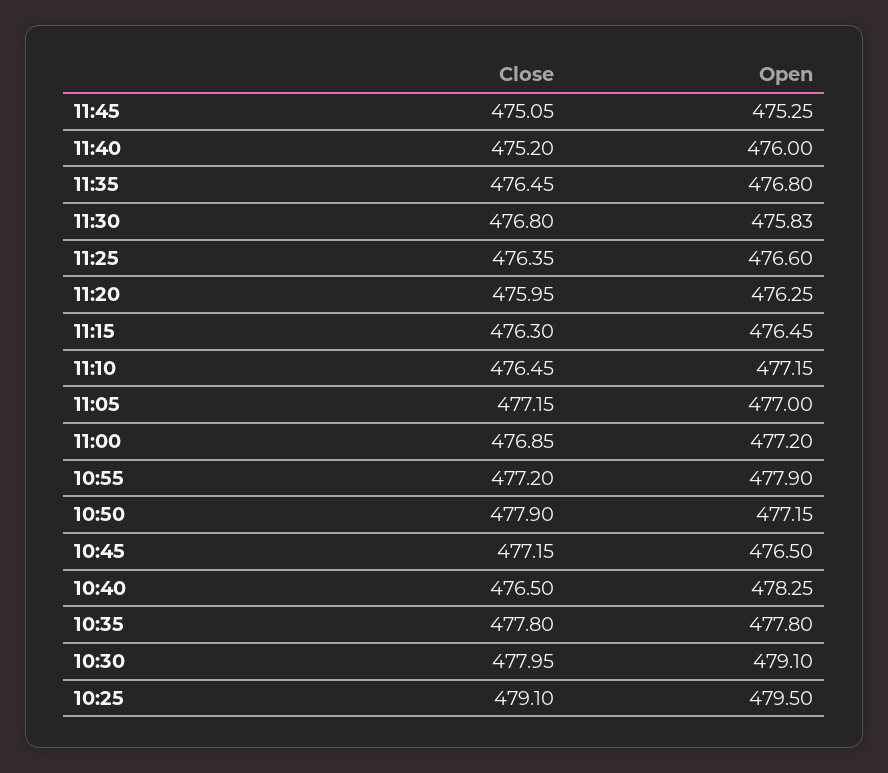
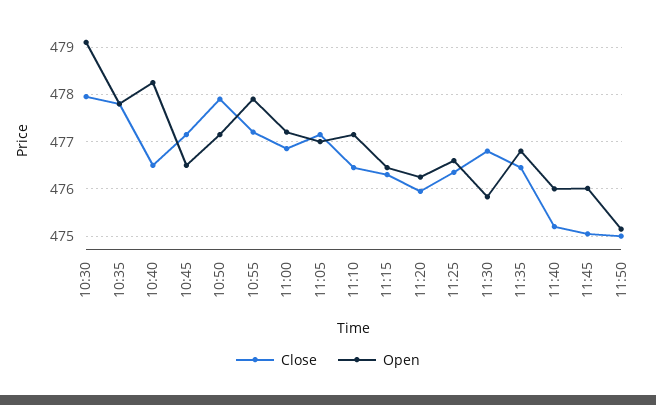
Open, 11:45: 475.25 -> 476
Close, 10:25: 479.1 -> none
Open, 10:25: 479.5 -> none
Close, 11:50: none -> 475
Open, 11:50: none -> 475.2

